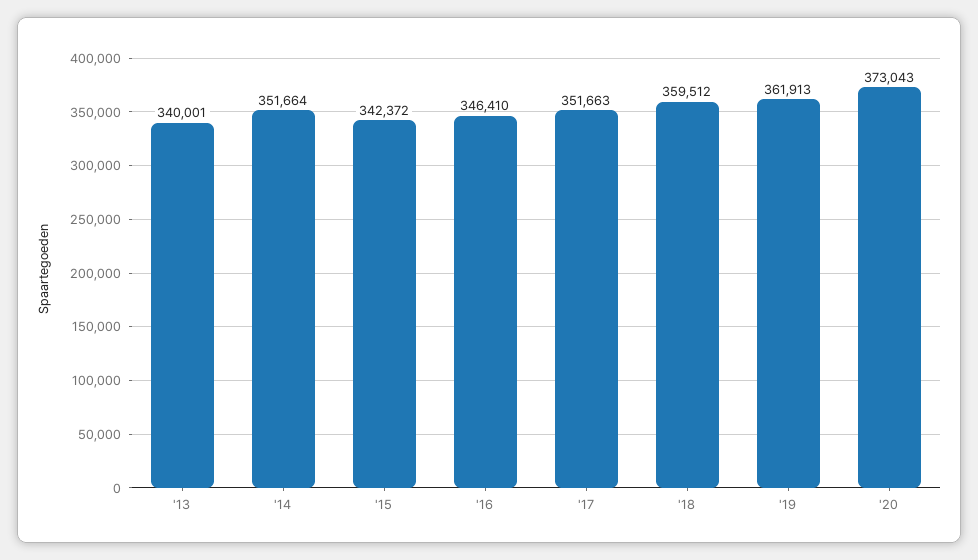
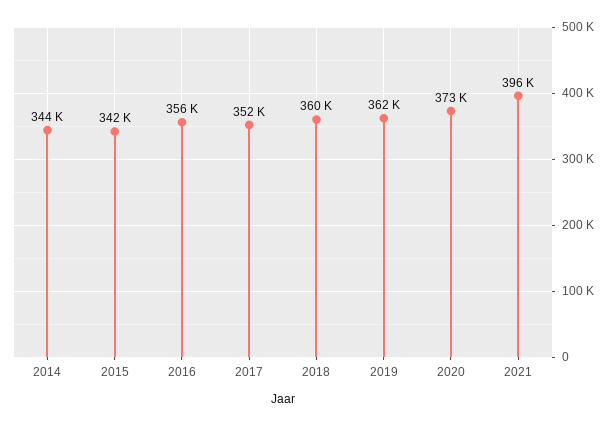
'13: 340001 -> none
'14: 351664 -> 344000
'16: 346410 -> 356000
2021: none -> 396000

